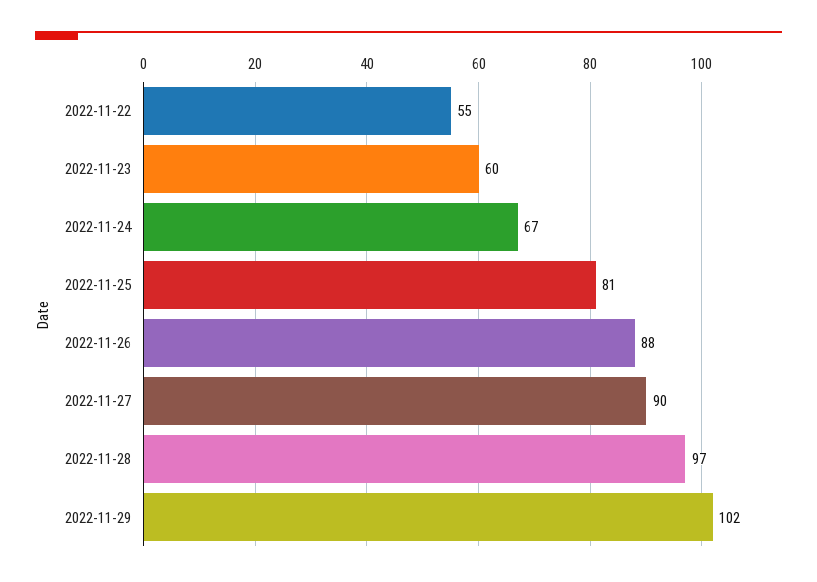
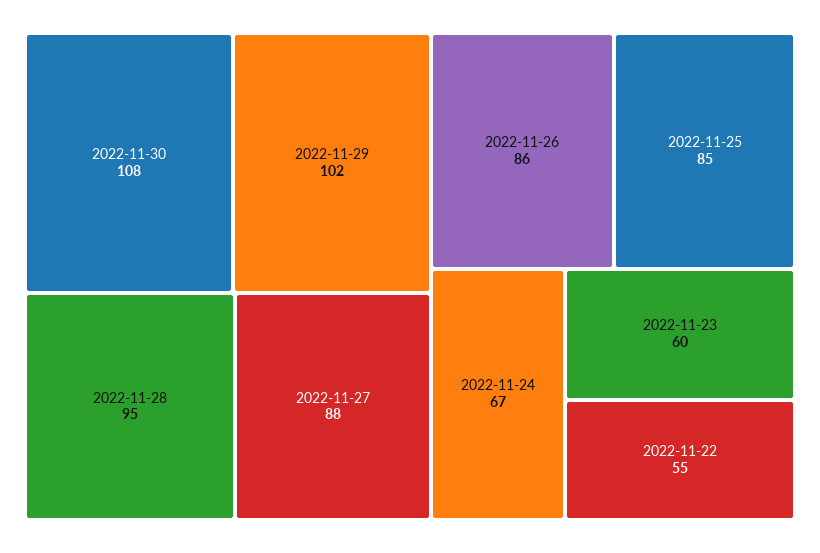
2022-11-25: 81 -> 85
2022-11-26: 88 -> 86
2022-11-27: 90 -> 88
2022-11-28: 97 -> 95
2022-11-30: none -> 108

